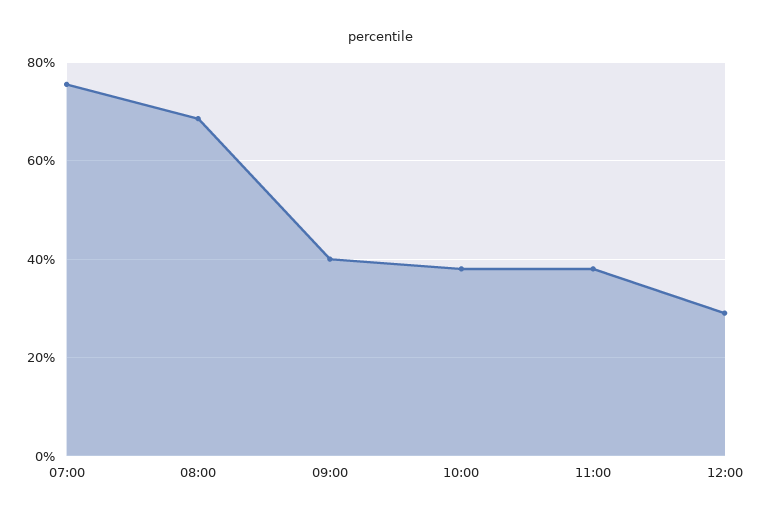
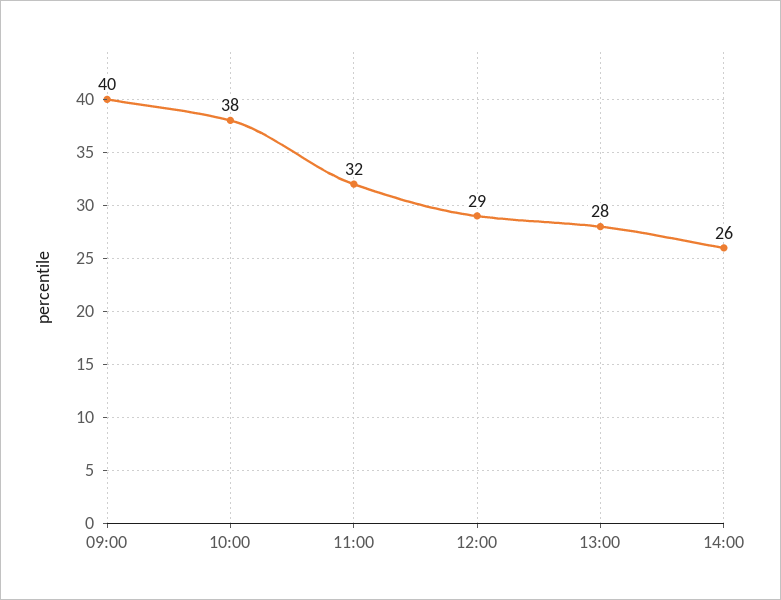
07:00: 76 -> none
08:00: 68 -> none
11:00: 38 -> 32
13:00: none -> 28
14:00: none -> 26

